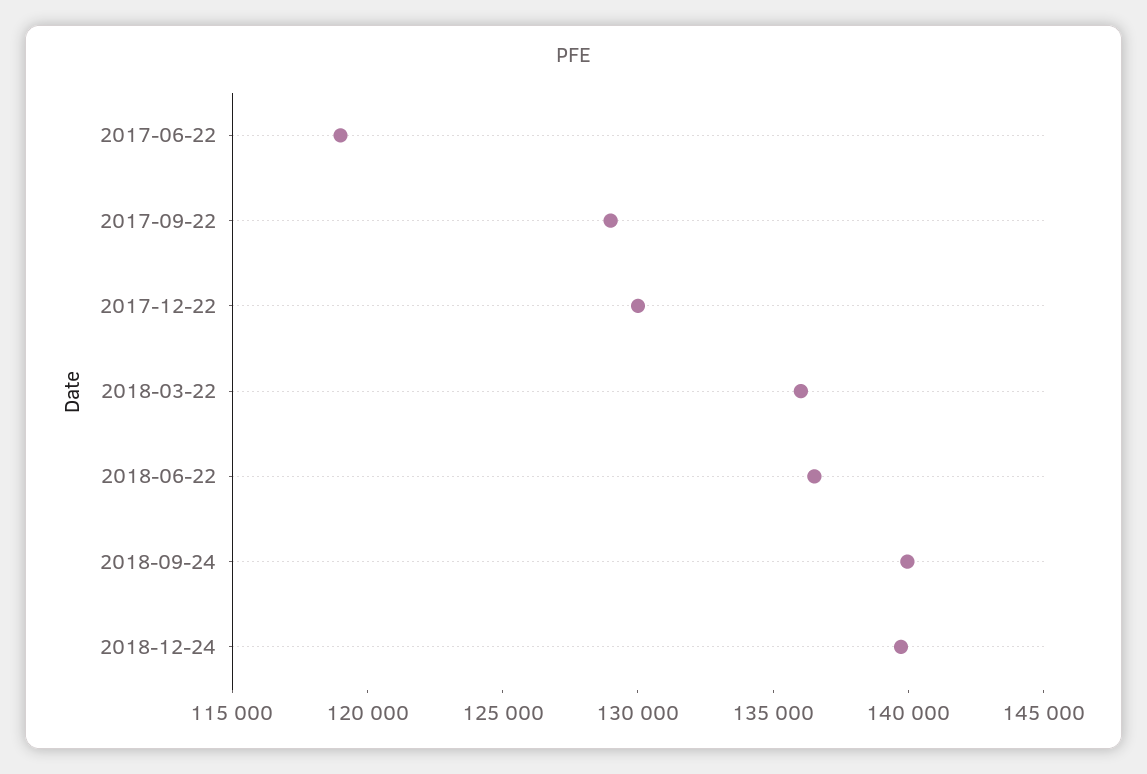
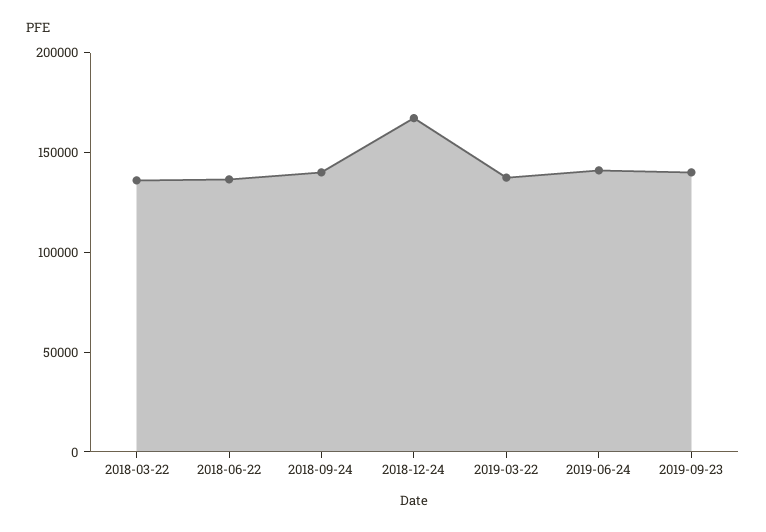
2017-06-22: 119000 -> none
2017-09-22: 129000 -> none
2017-12-22: 130000 -> none
2018-12-24: 140000 -> 170000
2019-03-22: none -> 140000
2019-06-24: none -> 140000
2019-09-23: none -> 140000

